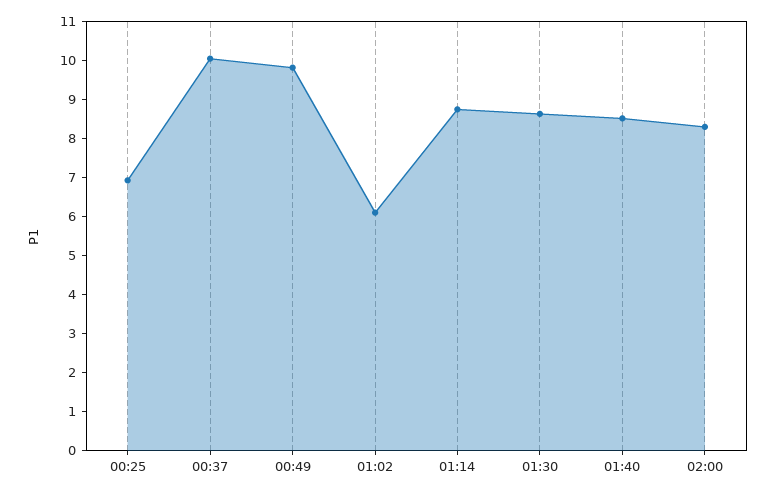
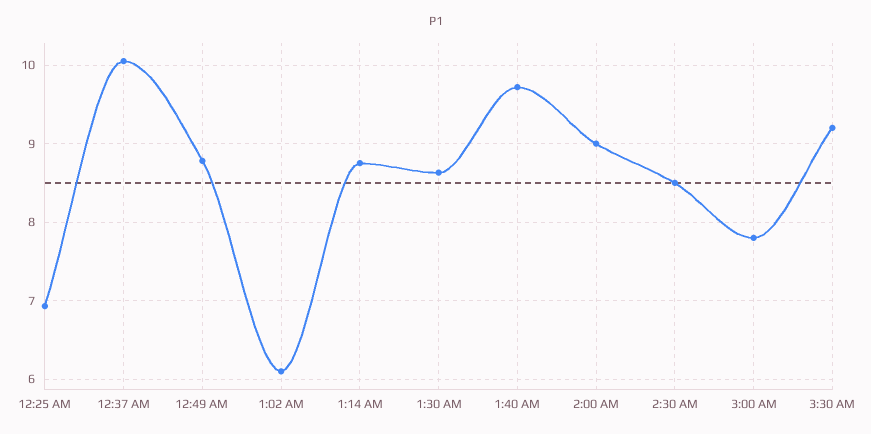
00:49: 9.75 -> 8.8
01:40: 8.5 -> 9.7
02:00: 8.25 -> 9
2:30 AM: none -> 8.5
3:00 AM: none -> 7.8
3:30 AM: none -> 9.2

